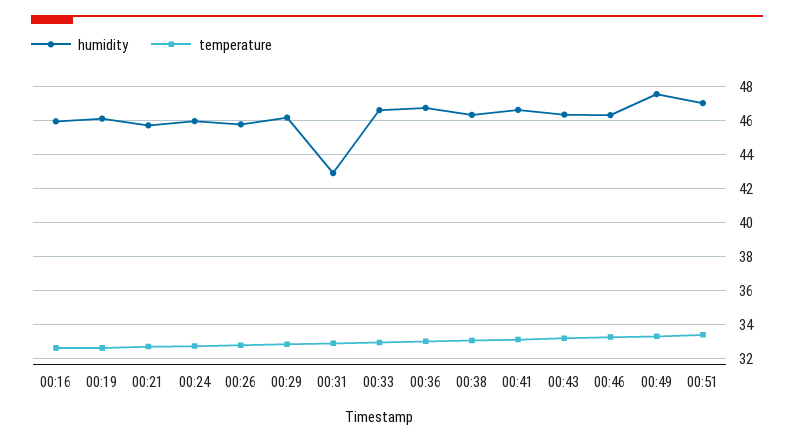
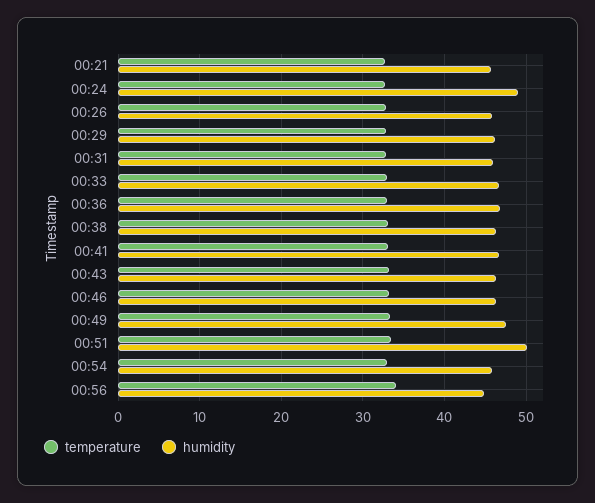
humidity, 00:16: 46 -> none
temperature, 00:16: 32.5 -> none
humidity, 00:19: 46 -> none
temperature, 00:19: 32.5 -> none
humidity, 00:24: 46 -> 49
humidity, 00:31: 43 -> 46
humidity, 00:51: 47 -> 50
temperature, 00:54: none -> 33
humidity, 00:54: none -> 46
temperature, 00:56: none -> 34
humidity, 00:56: none -> 45

